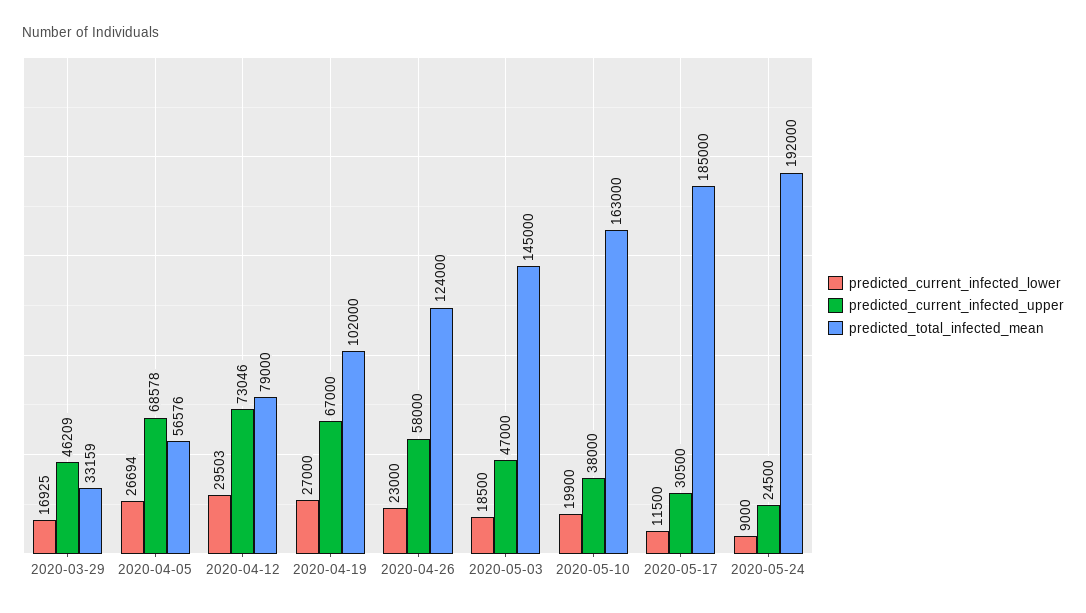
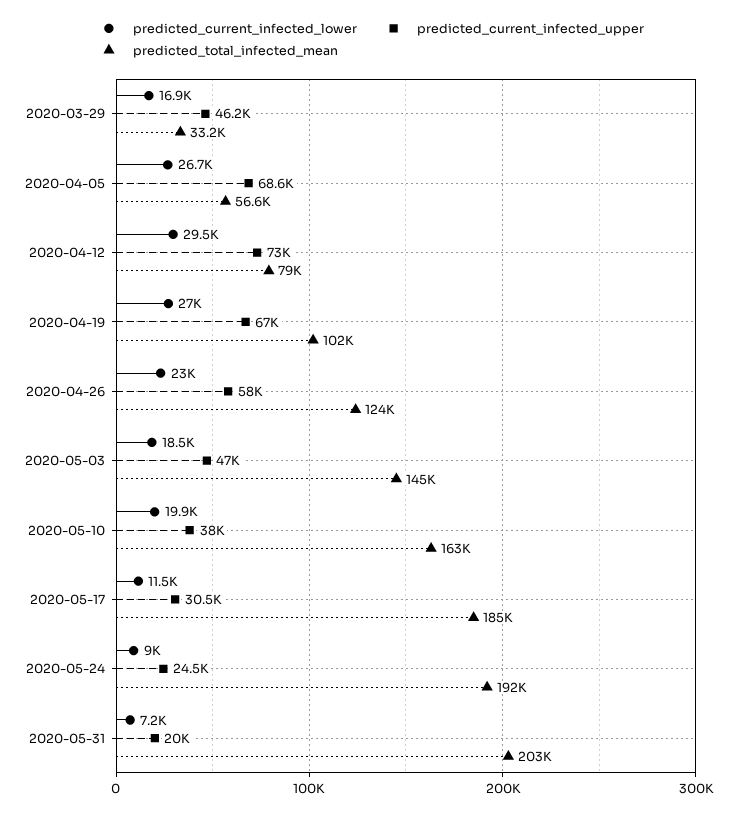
predicted_current_infected_lower, 2020-05-31: none -> 7200
predicted_current_infected_upper, 2020-05-31: none -> 20000
predicted_total_infected_mean, 2020-05-31: none -> 203000

